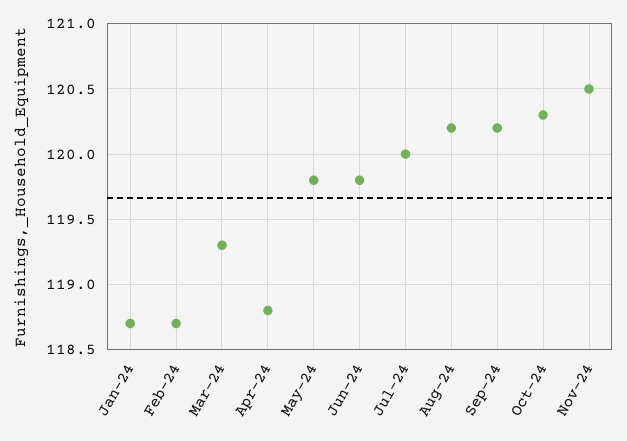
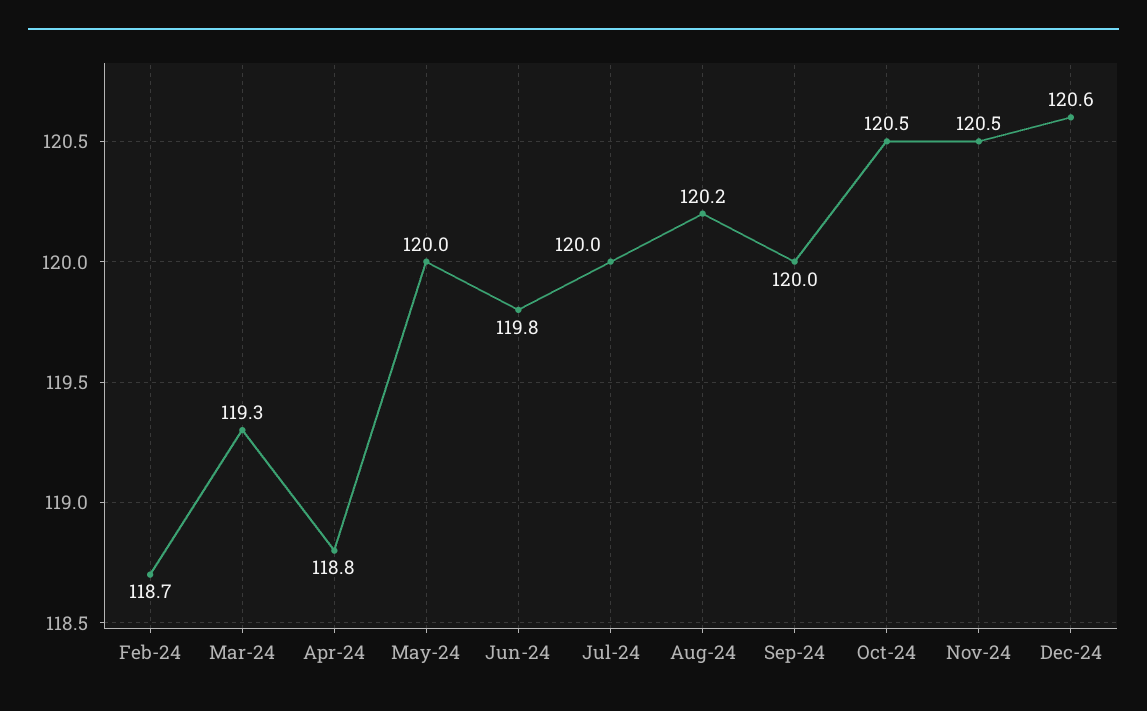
Jan-24: 118.7 -> none
May-24: 119.8 -> 120
Sep-24: 120.2 -> 120
Oct-24: 120.3 -> 120.5
Dec-24: none -> 120.6

